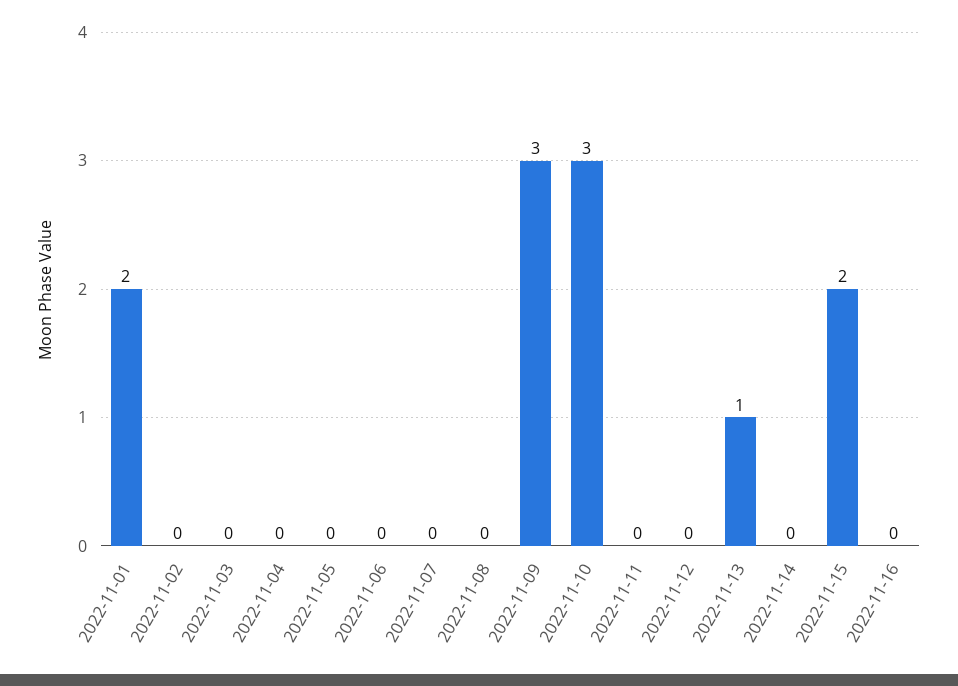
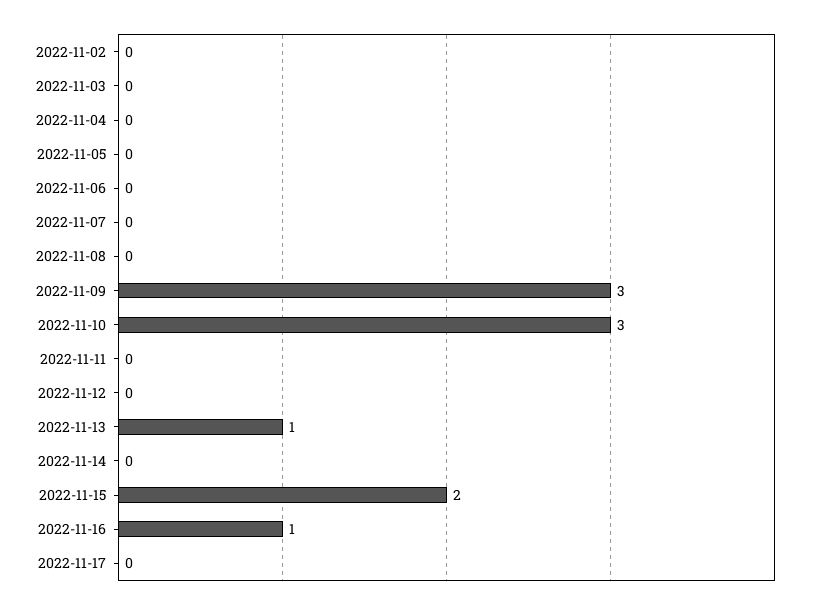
2022-11-01: 2 -> none
2022-11-16: 0 -> 1
2022-11-17: none -> 0

